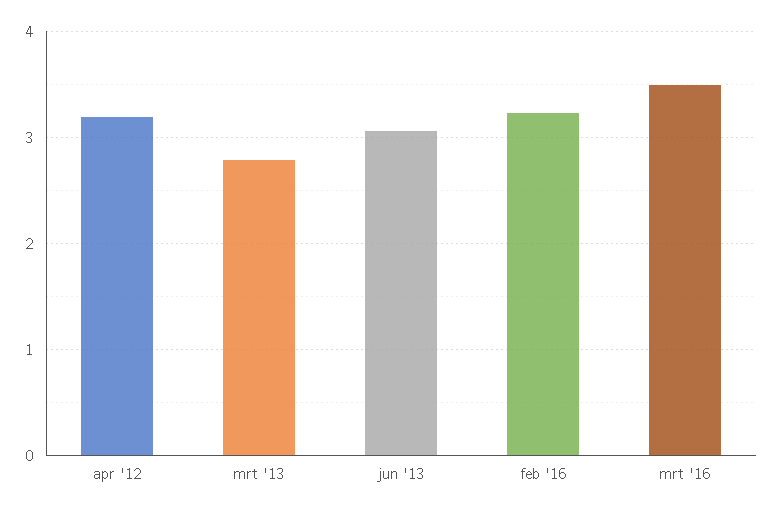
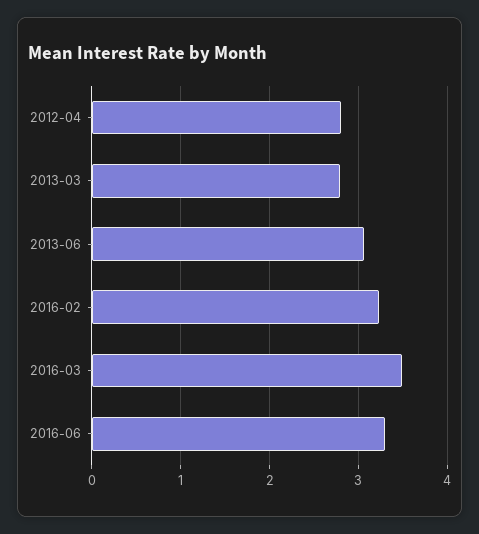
apr '12: 3.2 -> 2.8
2016-06: none -> 3.3

